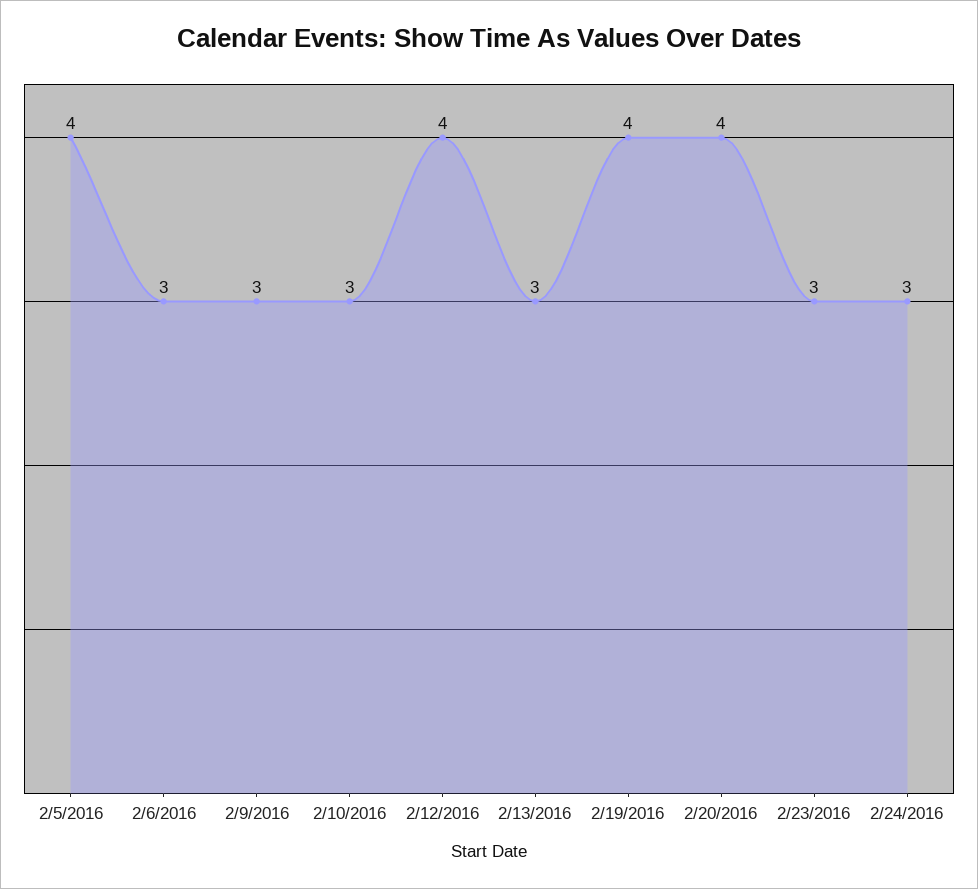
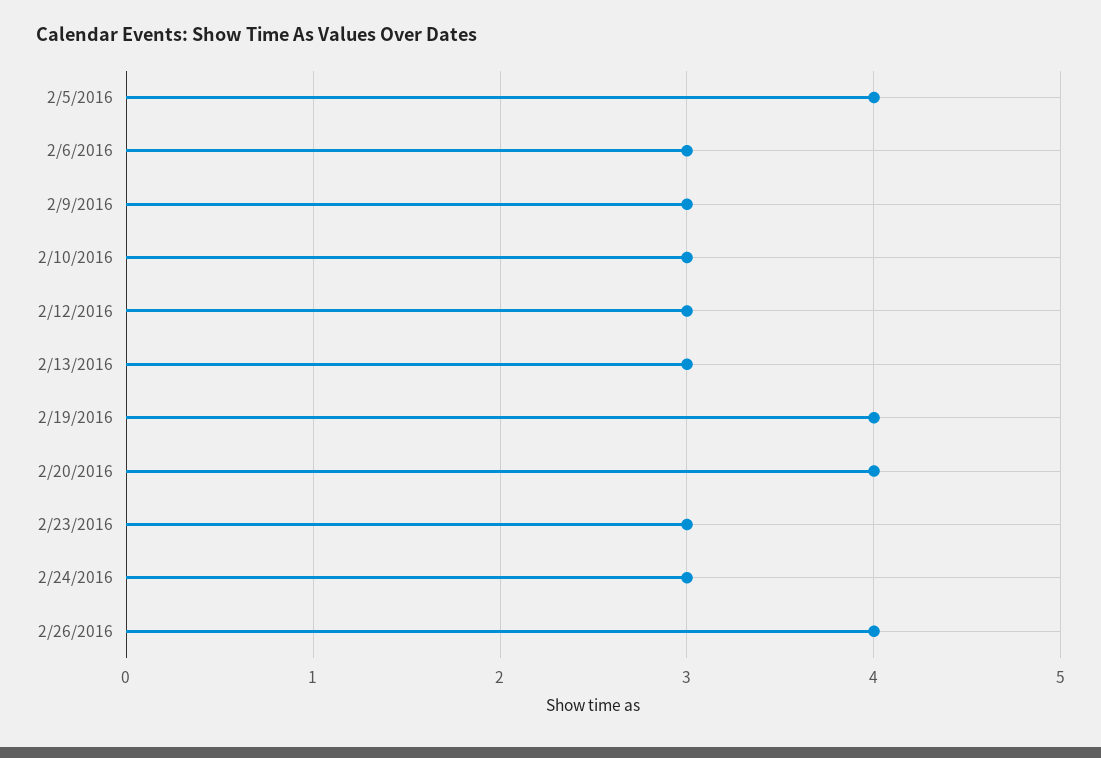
2/12/2016: 4 -> 3
2/26/2016: none -> 4

